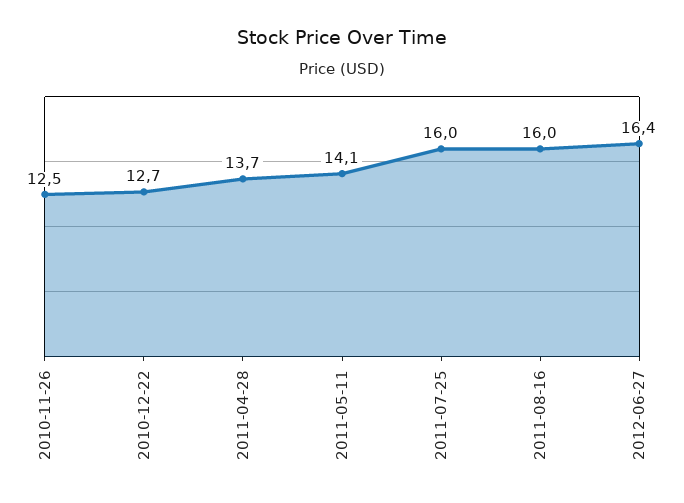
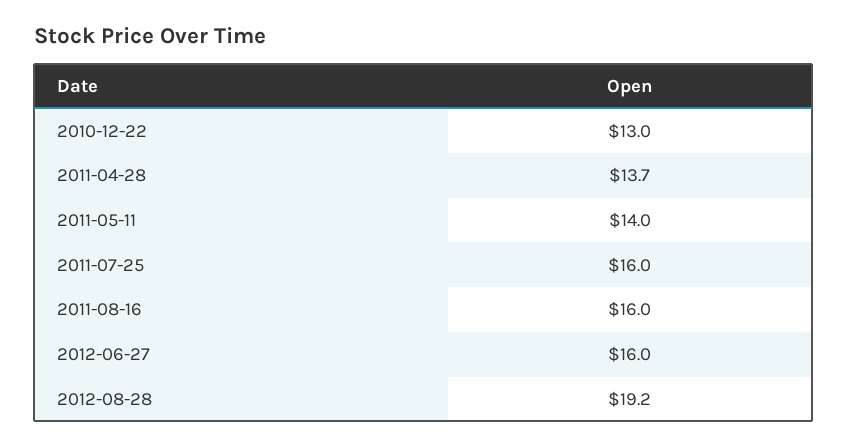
2010-11-26: 12.5 -> none
2010-12-22: 12.7 -> 13
2011-05-11: 14.1 -> 14
2012-06-27: 16.4 -> 16
2012-08-28: none -> 19.2

